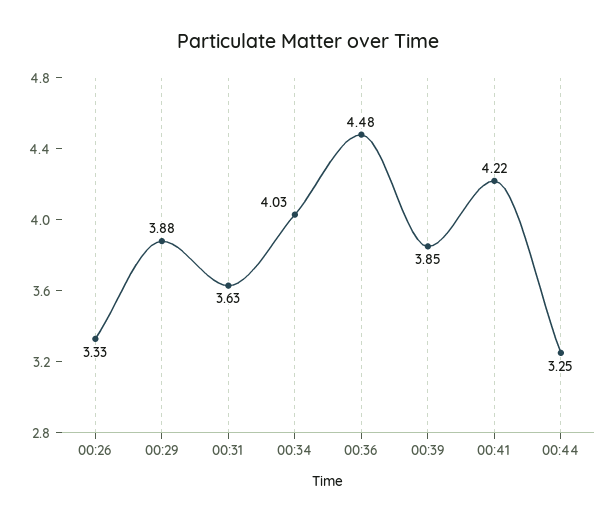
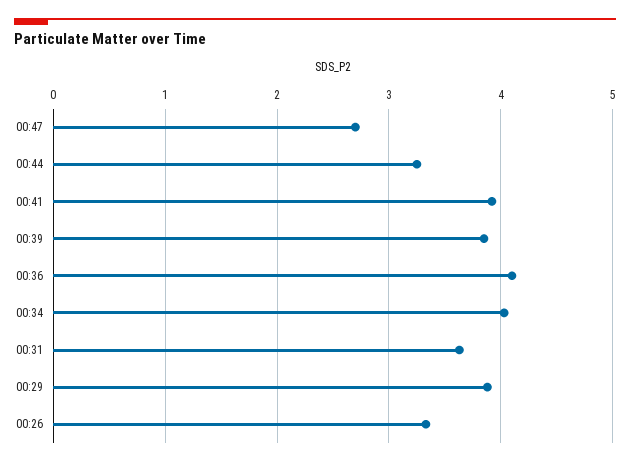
00:36: 4.48 -> 4.1
00:41: 4.22 -> 3.9
00:47: none -> 2.7

